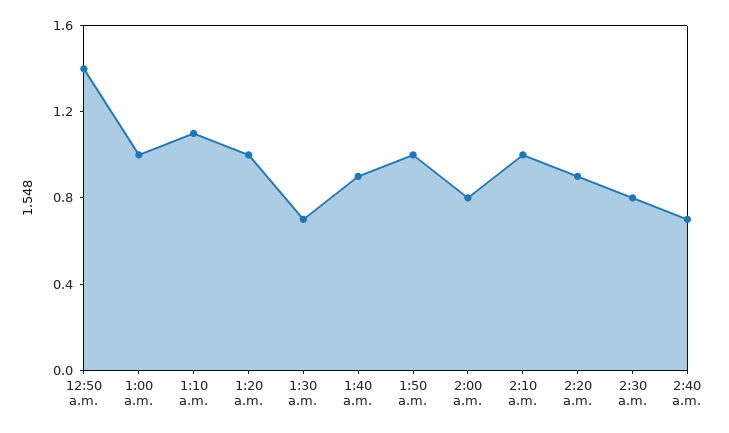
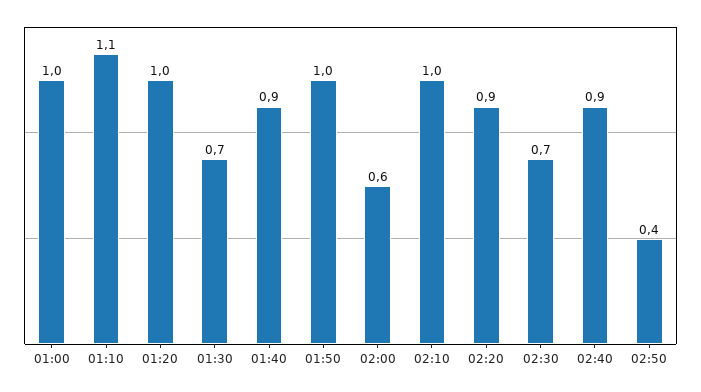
12:50 a.m.: 1.4 -> none
2:00 a.m.: 0.8 -> 0.6
2:30 a.m.: 0.8 -> 0.7
2:40 a.m.: 0.7 -> 0.9
02:50: none -> 0.4

